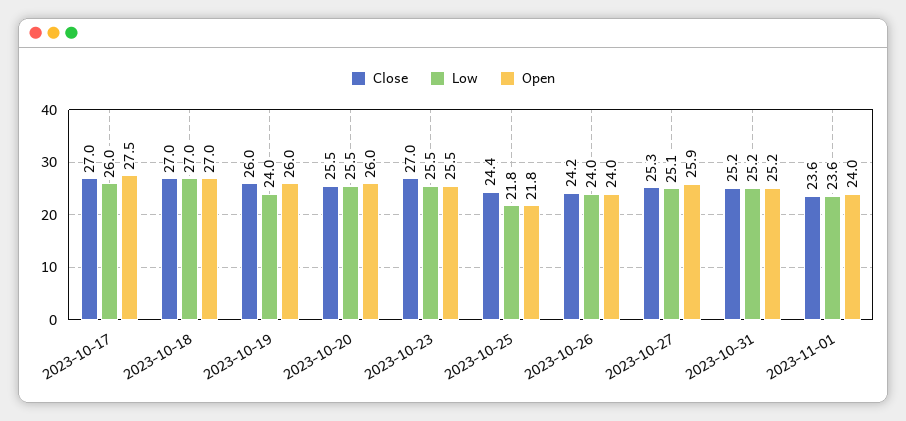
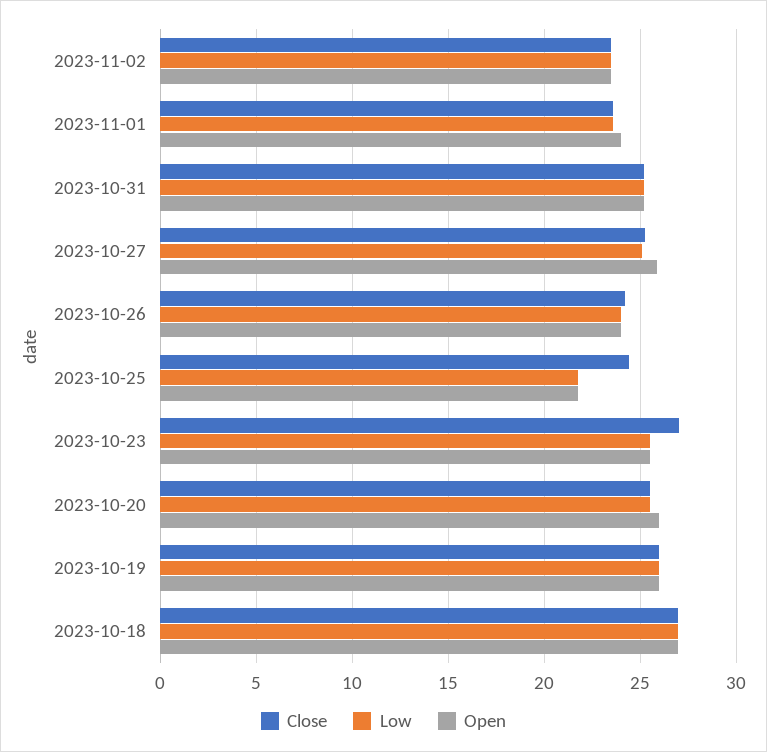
Close, 2023-10-17: 27 -> none
Low, 2023-10-17: 26 -> none
Open, 2023-10-17: 27.5 -> none
Low, 2023-10-19: 24 -> 26
Close, 2023-11-02: none -> 23.5
Low, 2023-11-02: none -> 23.5
Open, 2023-11-02: none -> 23.5

